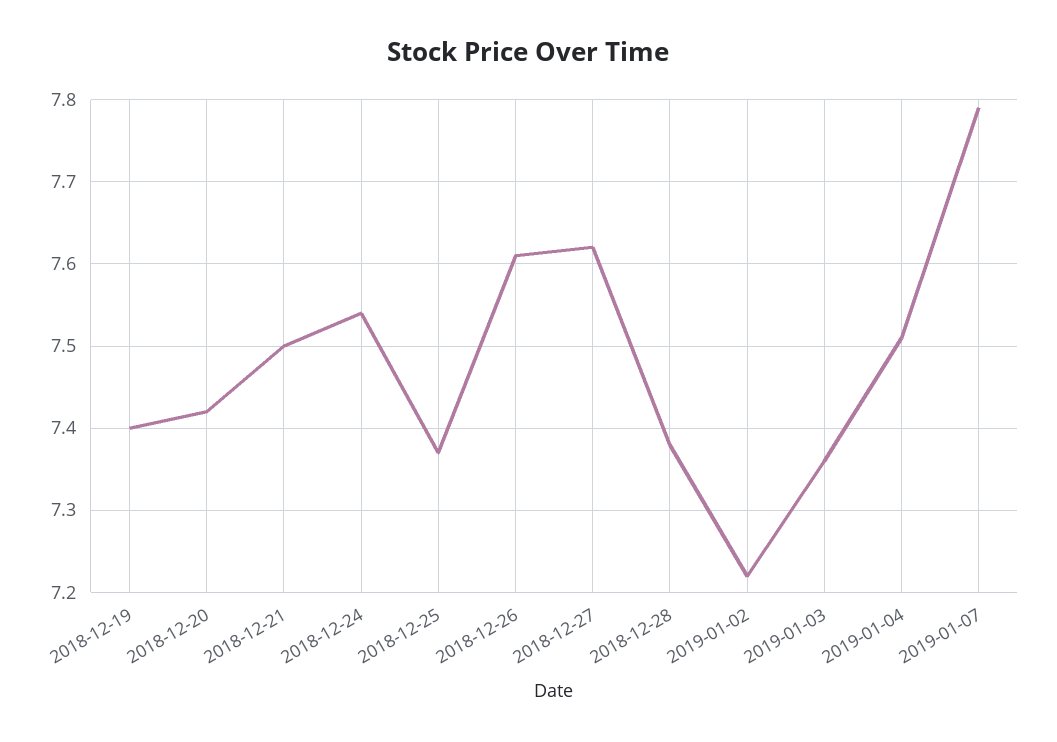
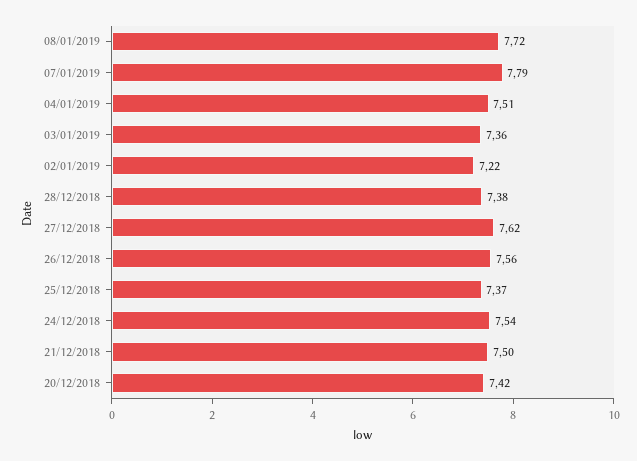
2018-12-19: 7.4 -> none
2018-12-26: 7.61 -> 7.56
08/01/2019: none -> 7.72

